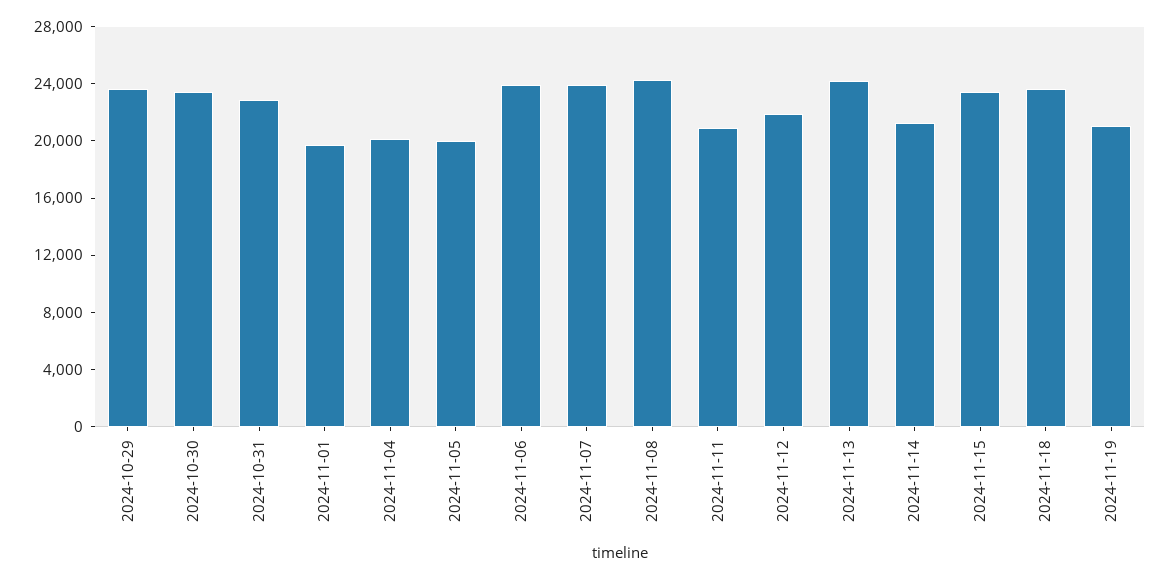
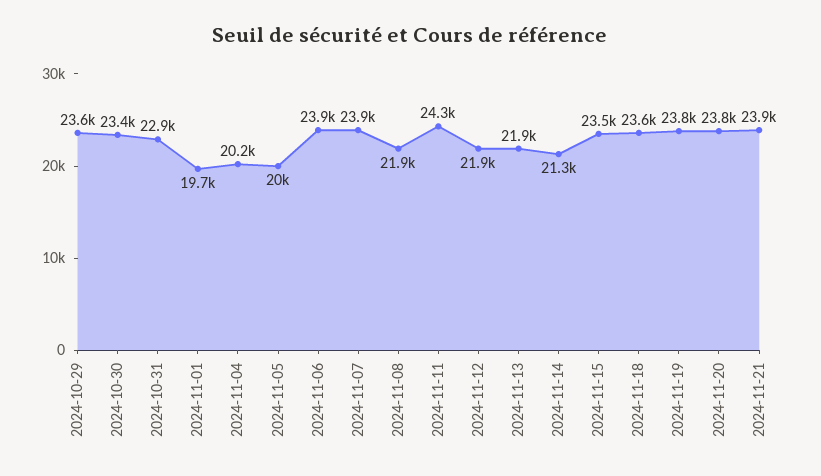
2024-11-08: 24000 -> 21900
2024-11-11: 21000 -> 24300
2024-11-13: 24000 -> 21900
2024-11-19: 21000 -> 23800
2024-11-20: none -> 23800
2024-11-21: none -> 23900

